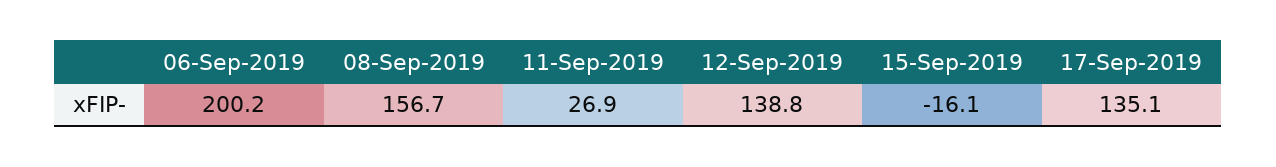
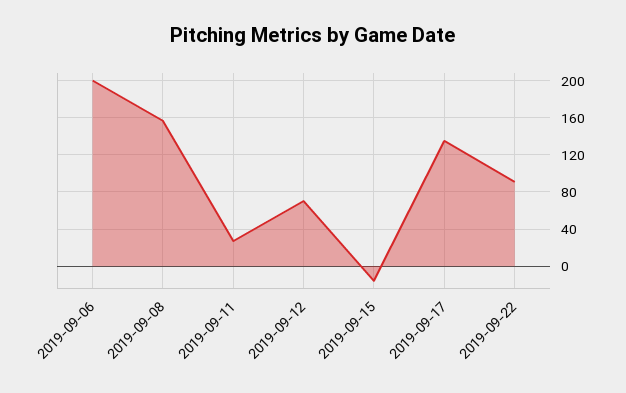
12-Sep-2019: 138.8 -> 70
2019-09-22: none -> 90

